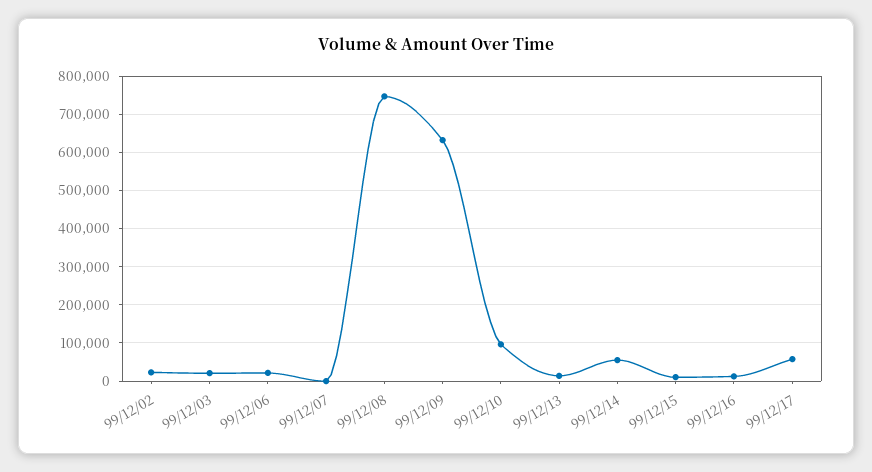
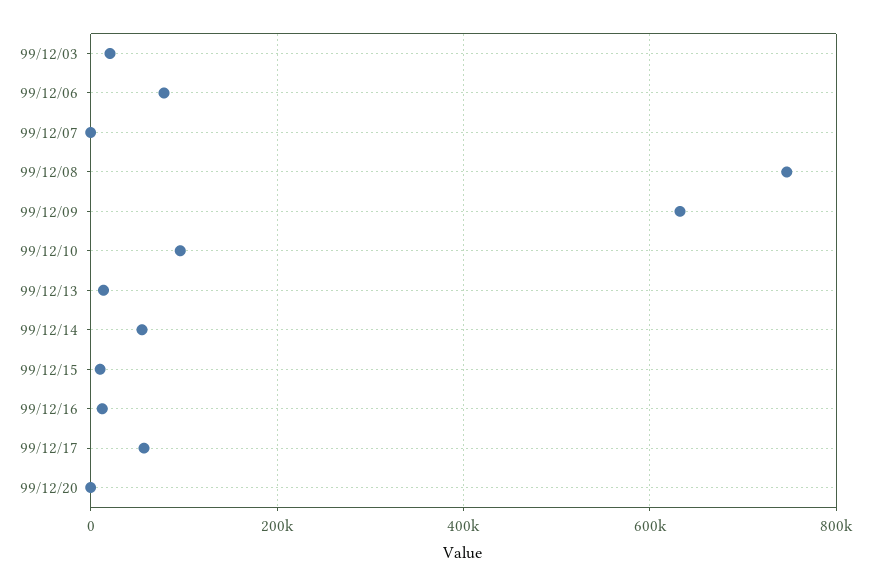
99/12/02: 20000 -> none
99/12/06: 20000 -> 80000
99/12/20: none -> 0

